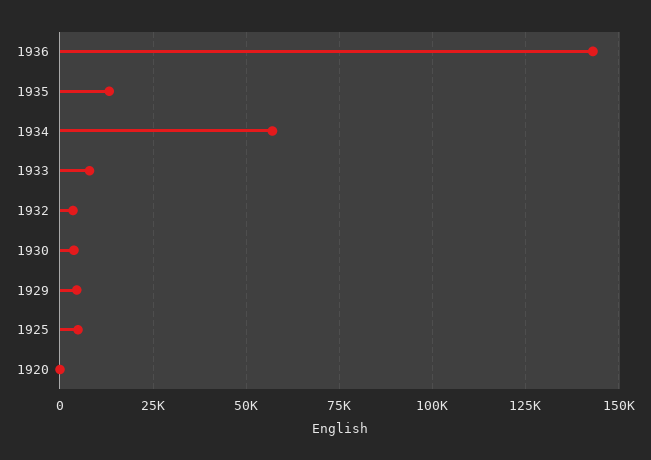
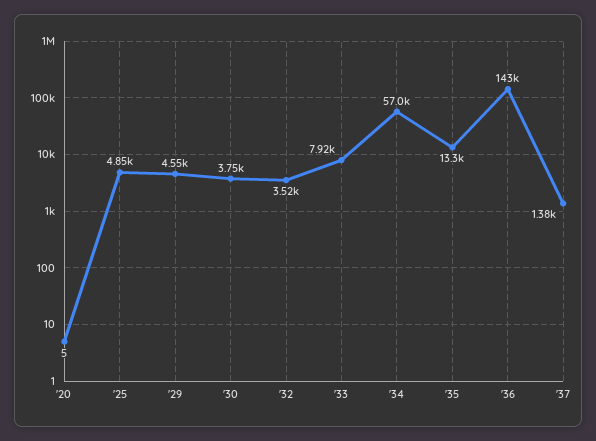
'37: none -> 1380

